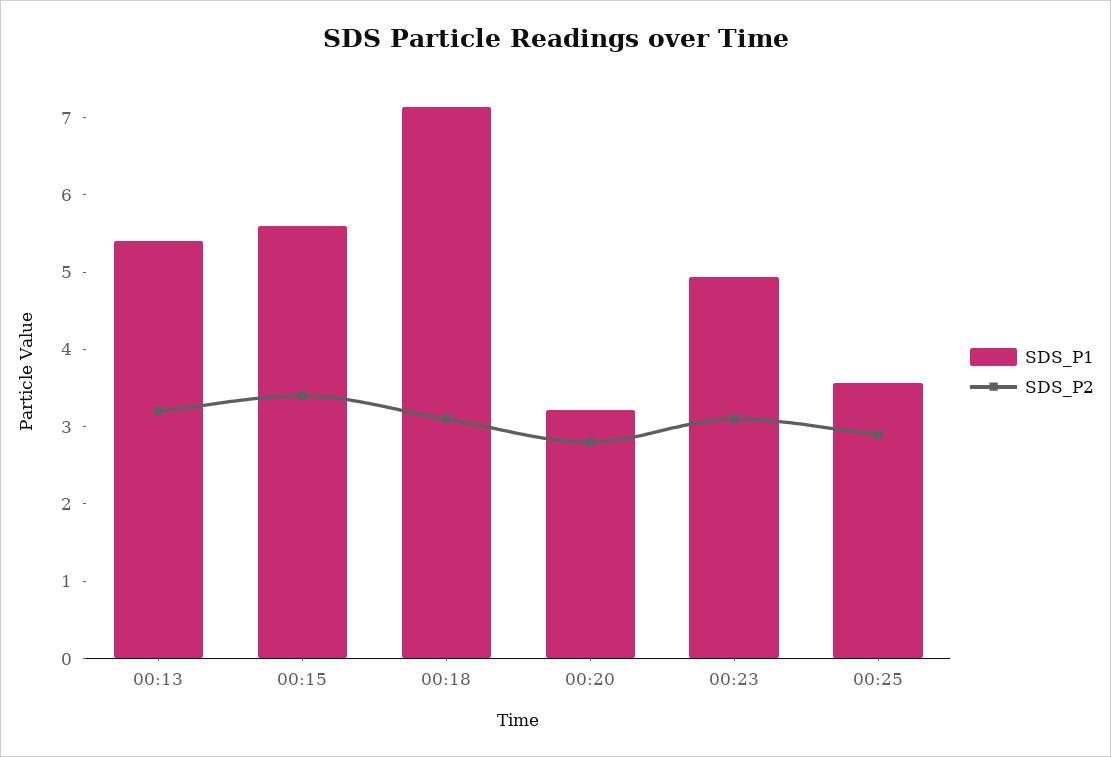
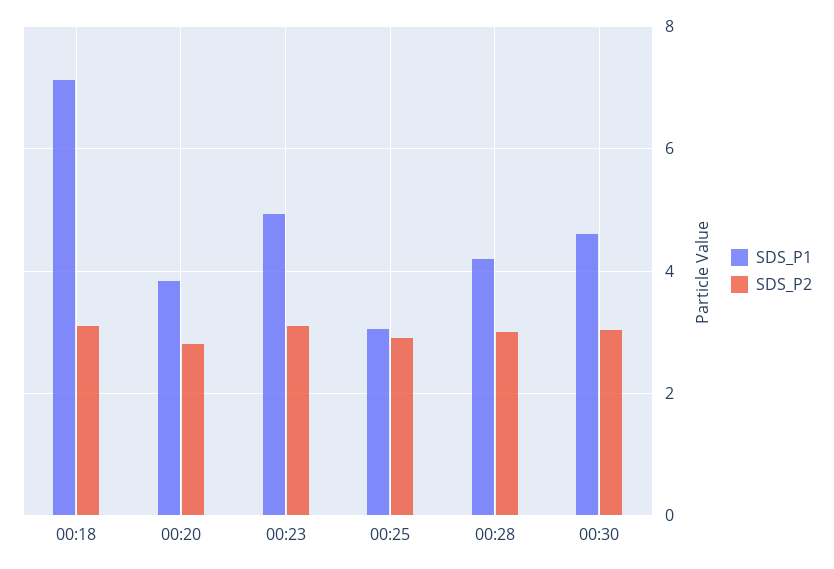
SDS_P1, 00:13: 5.4 -> none
SDS_P2, 00:13: 3.2 -> none
SDS_P1, 00:15: 5.6 -> none
SDS_P2, 00:15: 3.4 -> none
SDS_P1, 00:20: 3.2 -> 3.8
SDS_P1, 00:25: 3.6 -> 3
SDS_P1, 00:28: none -> 4.2
SDS_P2, 00:28: none -> 3
SDS_P1, 00:30: none -> 4.6
SDS_P2, 00:30: none -> 3

